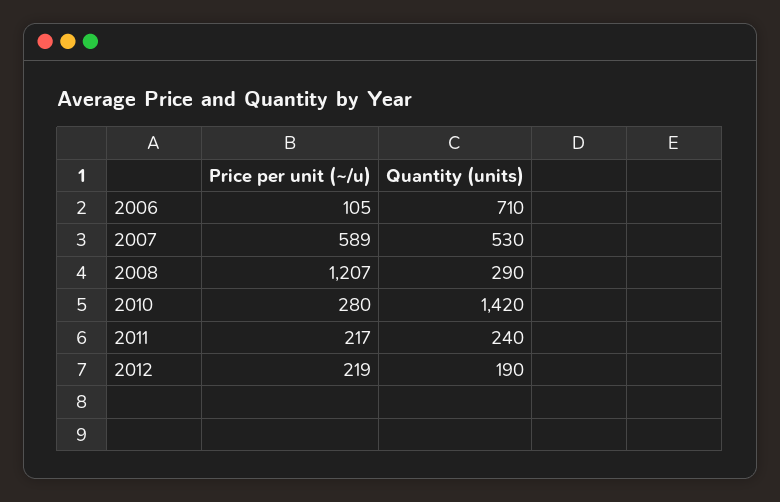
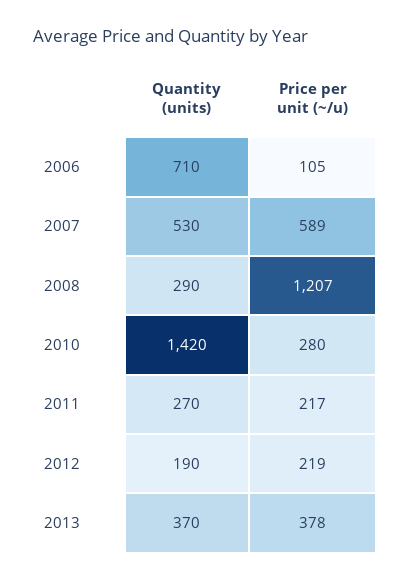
Quantity (units), 2011: 240 -> 270
Quantity (units), 2013: none -> 370
Price per unit (~/u), 2013: none -> 378

